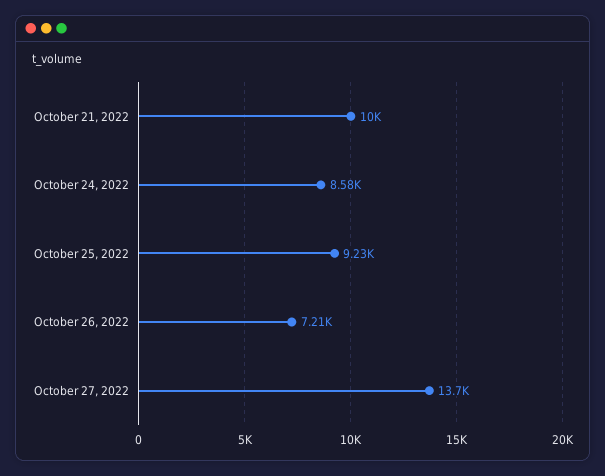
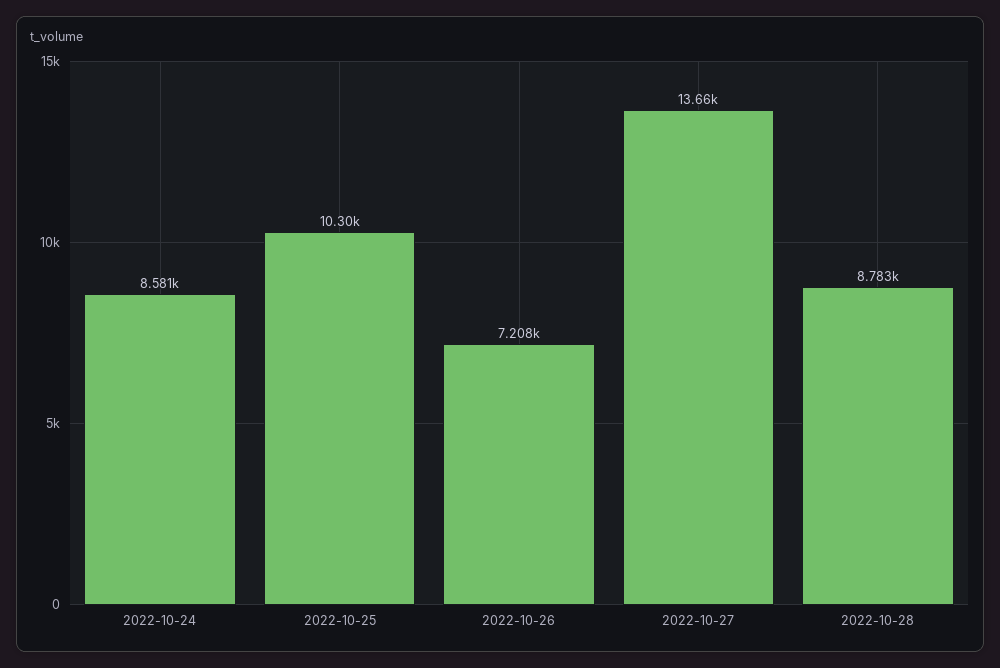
October 21, 2022: 10000 -> none
October 25, 2022: 9230 -> 10300
2022-10-28: none -> 8783

